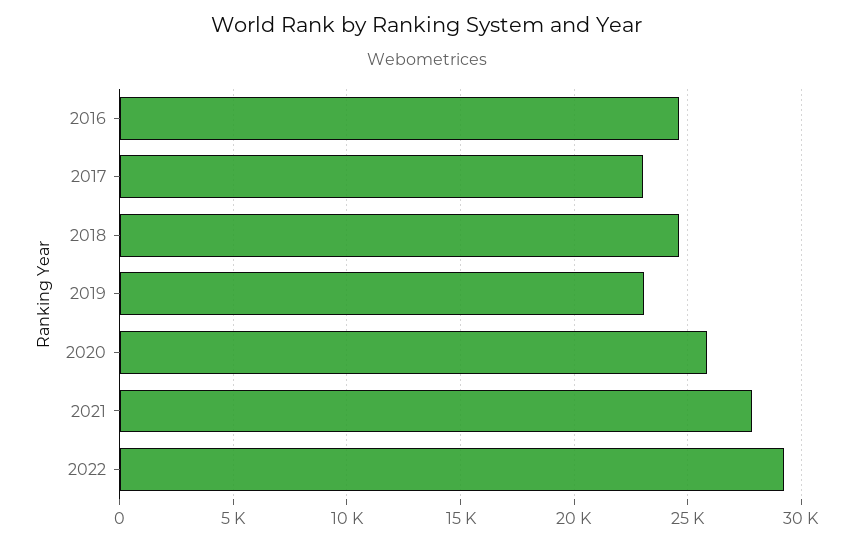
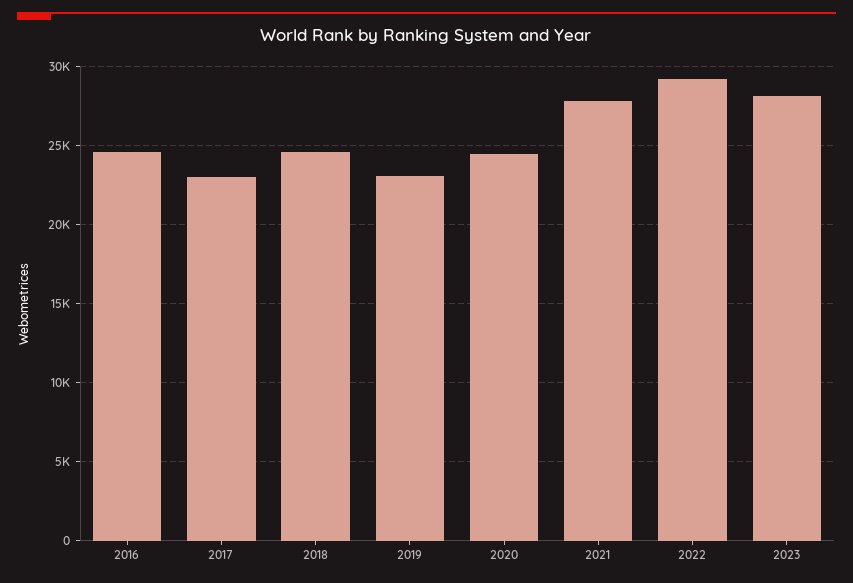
2020: 26000 -> 24500
2023: none -> 28000

